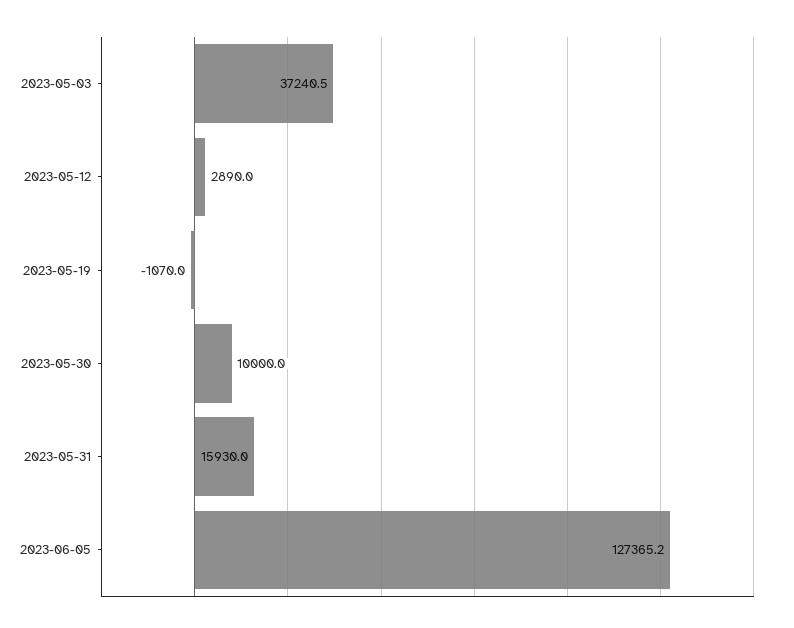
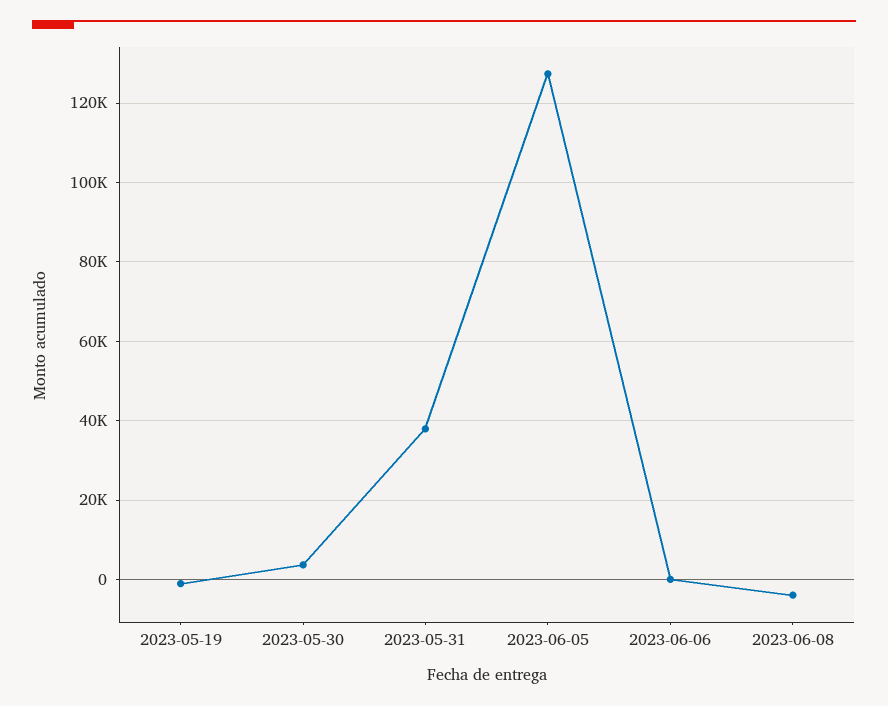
2023-05-03: 37240.5 -> none
2023-05-12: 2890 -> none
2023-05-30: 10000 -> 4000
2023-05-31: 15930 -> 38000
2023-06-06: none -> 0
2023-06-08: none -> -4000

